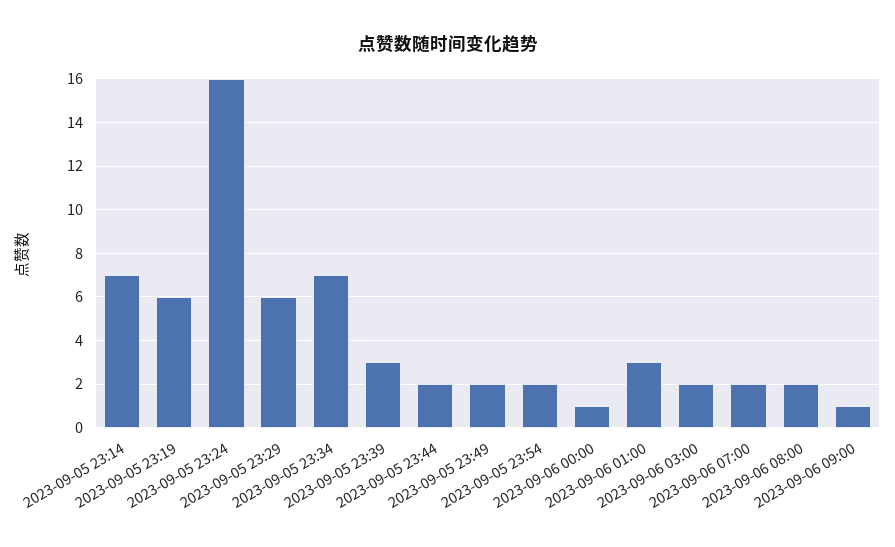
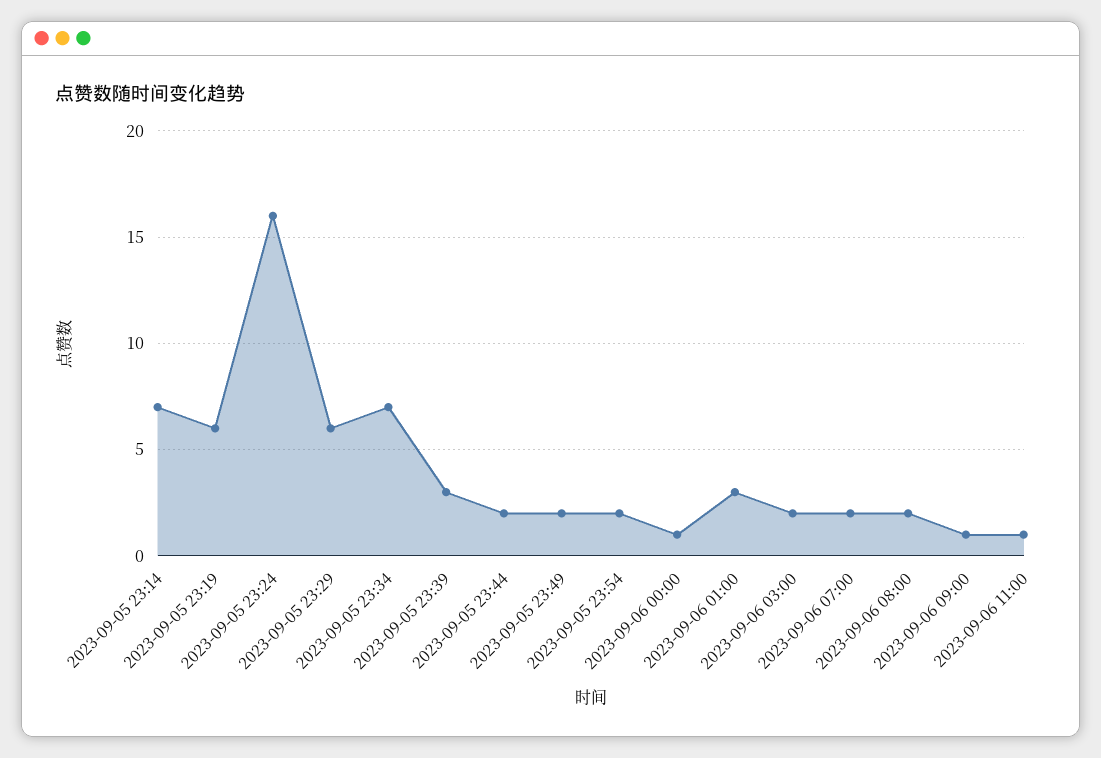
2023-09-06 11:00: none -> 1

